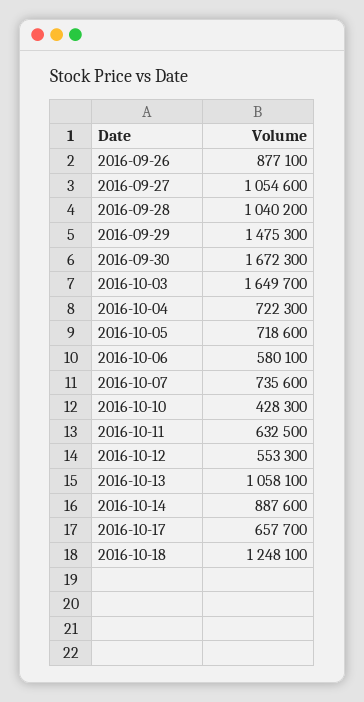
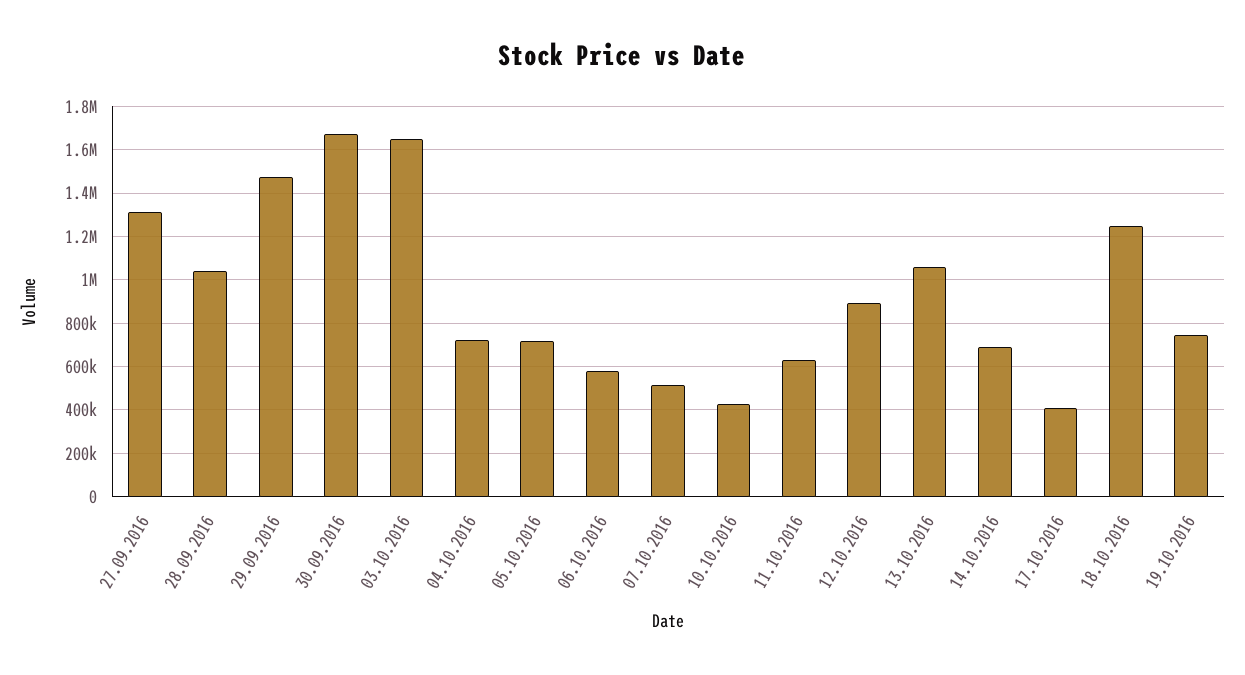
2016-09-26: 877100 -> none
2016-09-27: 1054600 -> 1300000
2016-10-07: 735600 -> 500000
2016-10-12: 553300 -> 900000
2016-10-14: 887600 -> 700000
2016-10-17: 657700 -> 400000
19.10.2016: none -> 750000

